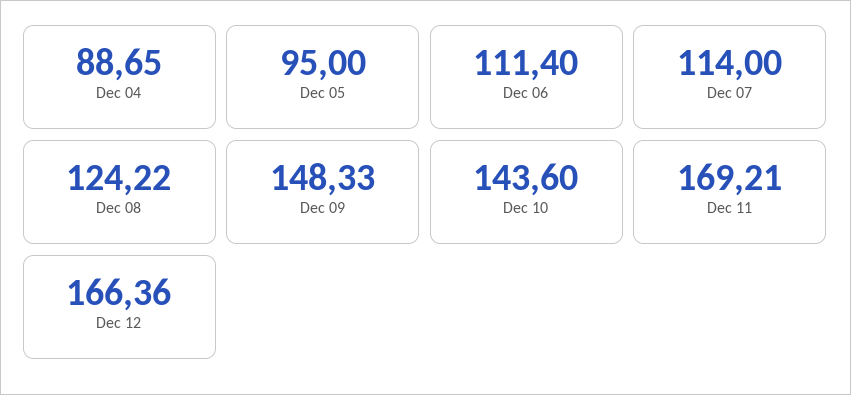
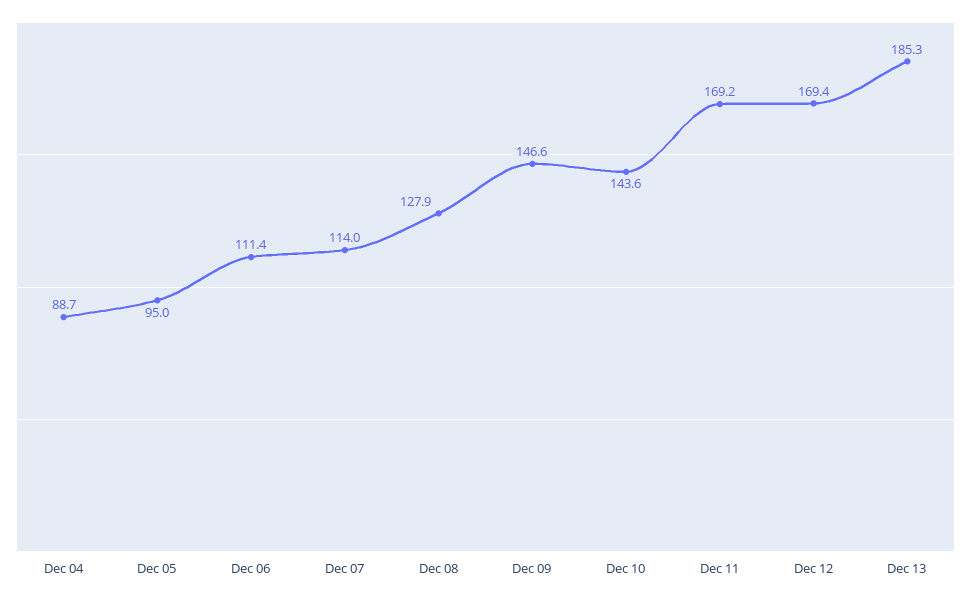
Dec 08: 124.22 -> 127.9
Dec 09: 148.33 -> 146.6
Dec 12: 166.36 -> 169.4
Dec 13: none -> 185.3

